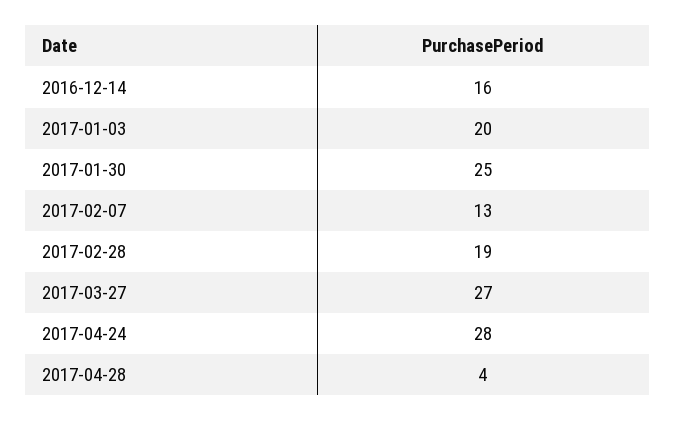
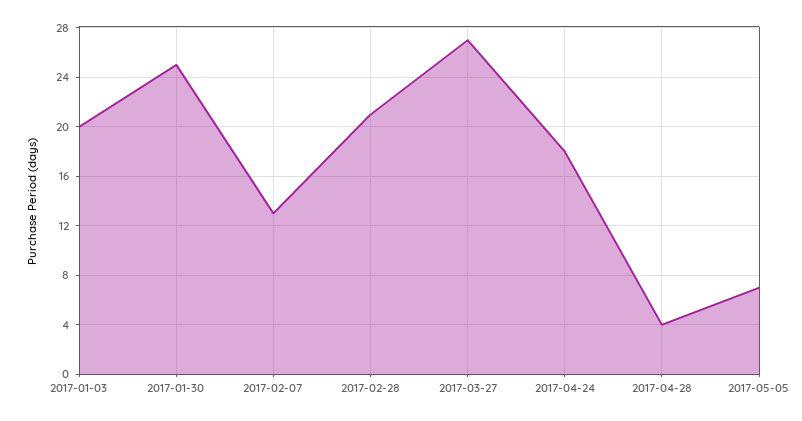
2016-12-14: 16 -> none
2017-02-28: 19 -> 21
2017-04-24: 28 -> 18
2017-05-05: none -> 7

